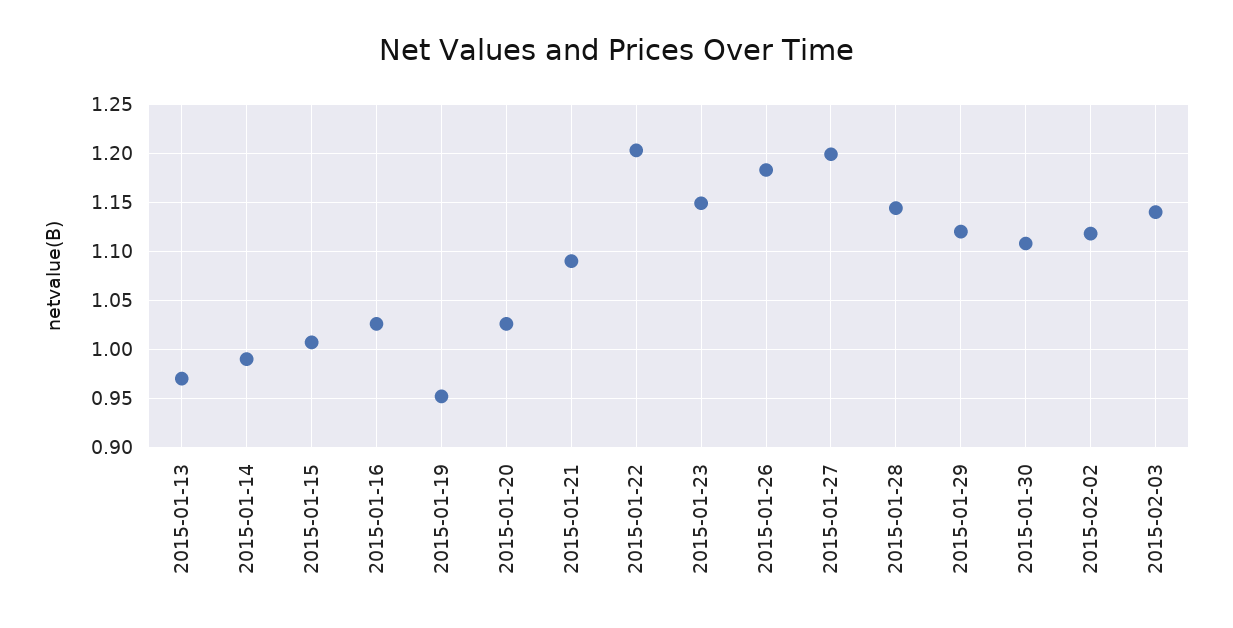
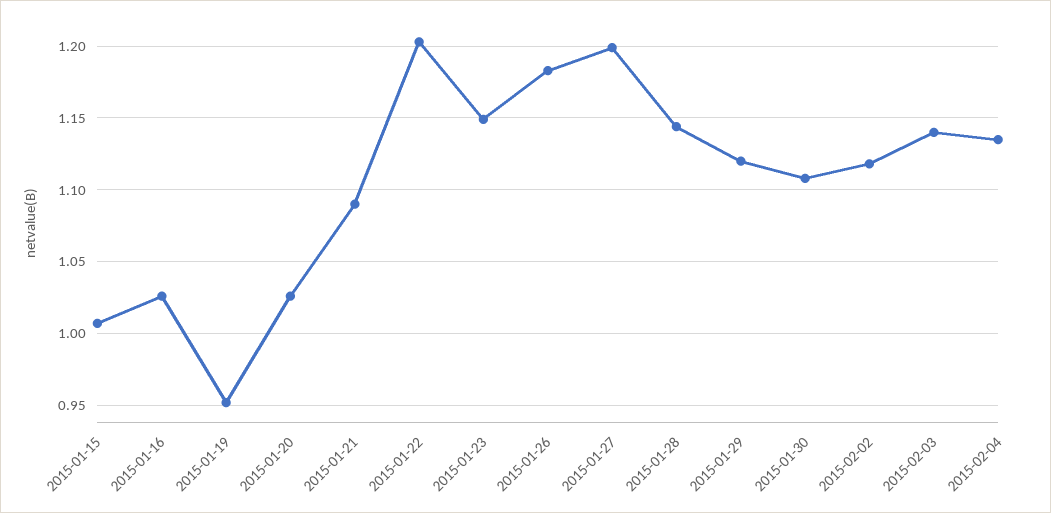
2015-01-13: 0.97 -> none
2015-01-14: 0.99 -> none
2015-02-04: none -> 1.135

